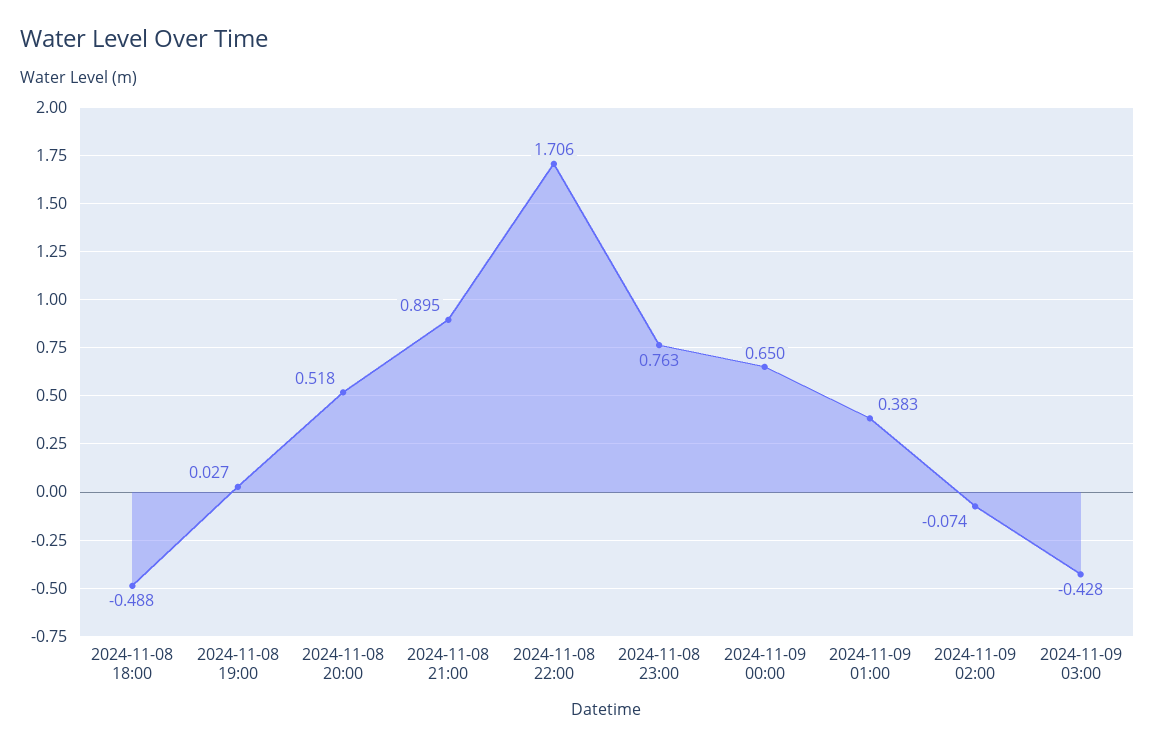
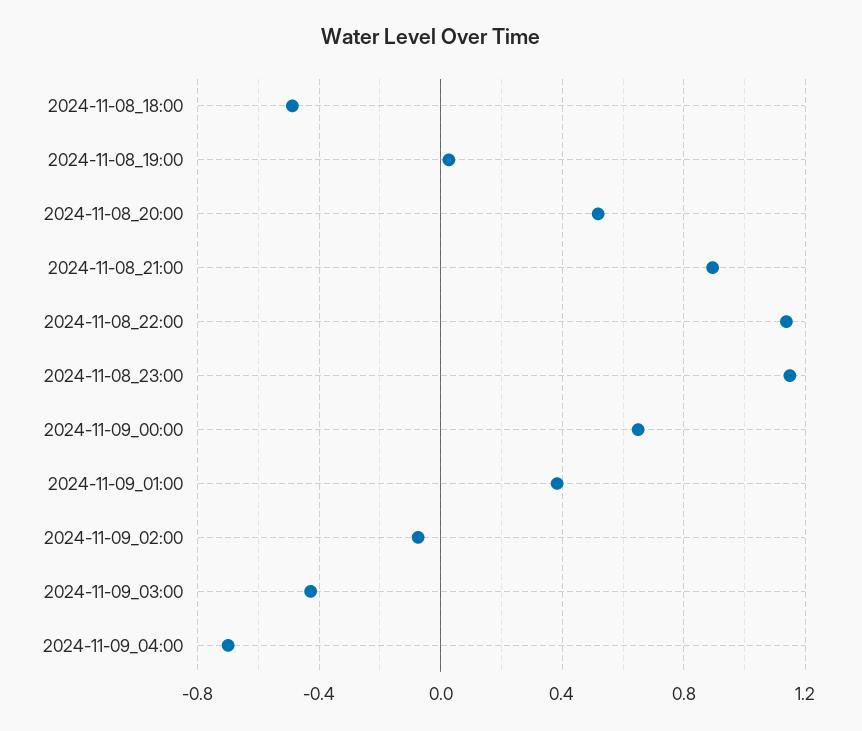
2024-11-08 22:00: 1.706 -> 1.15
2024-11-08 23:00: 0.763 -> 1.15
2024-11-09_04:00: none -> -0.7

